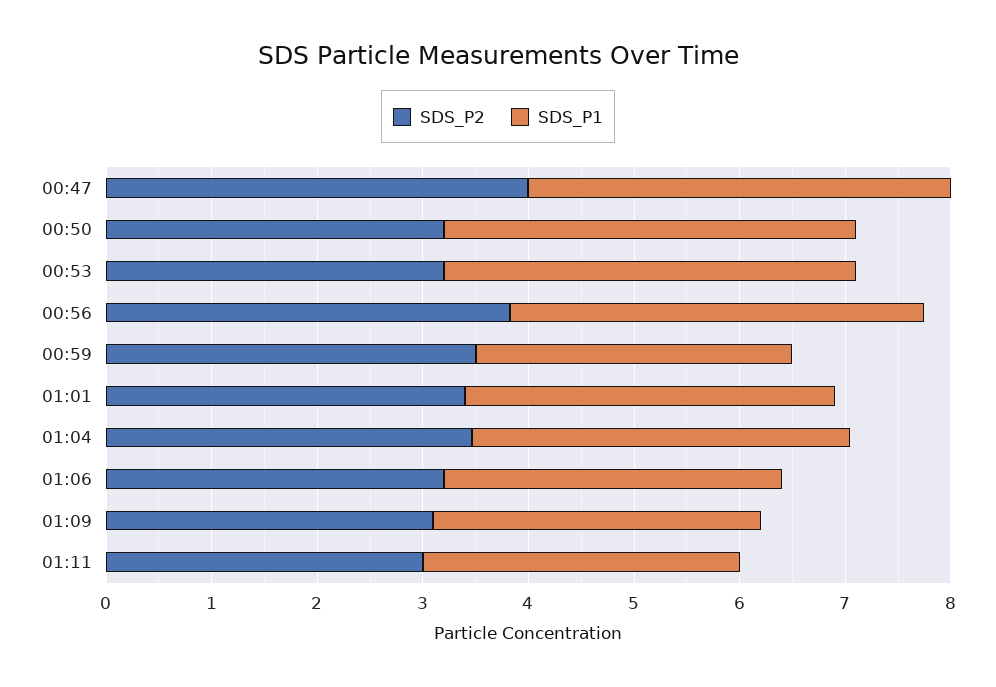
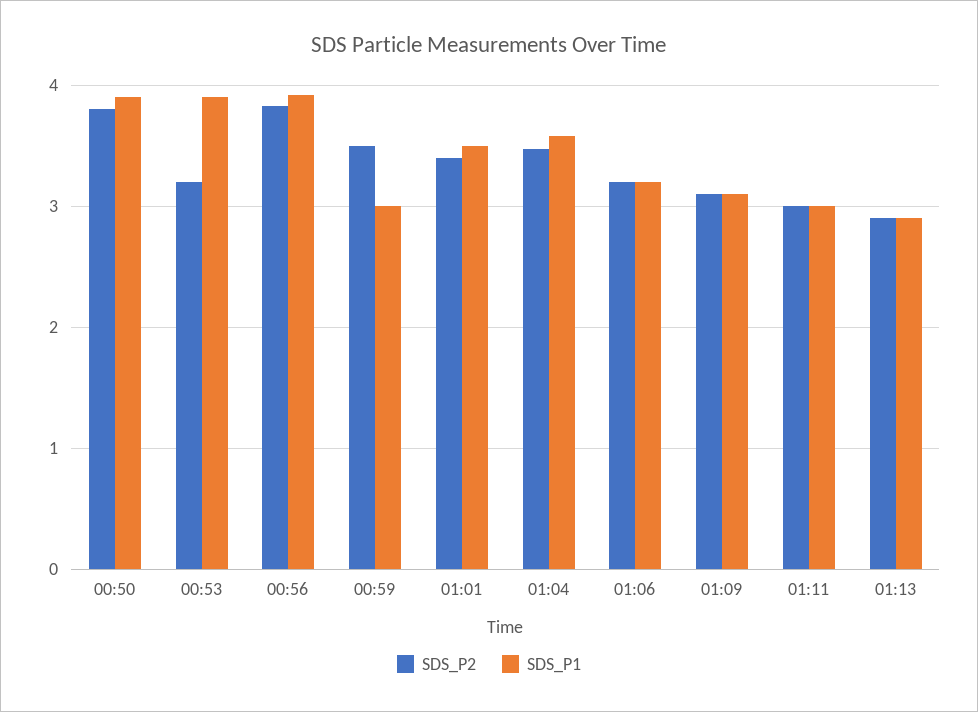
SDS_P2, 00:47: 4 -> none
SDS_P1, 00:47: 4 -> none
SDS_P2, 00:50: 3.2 -> 3.8
SDS_P2, 01:13: none -> 2.9
SDS_P1, 01:13: none -> 2.9

